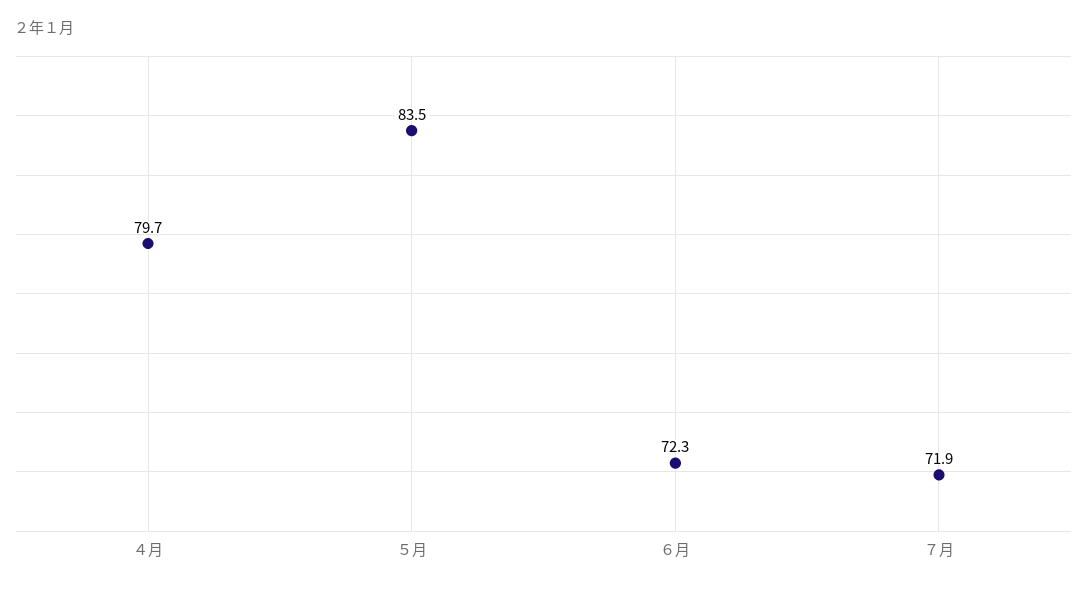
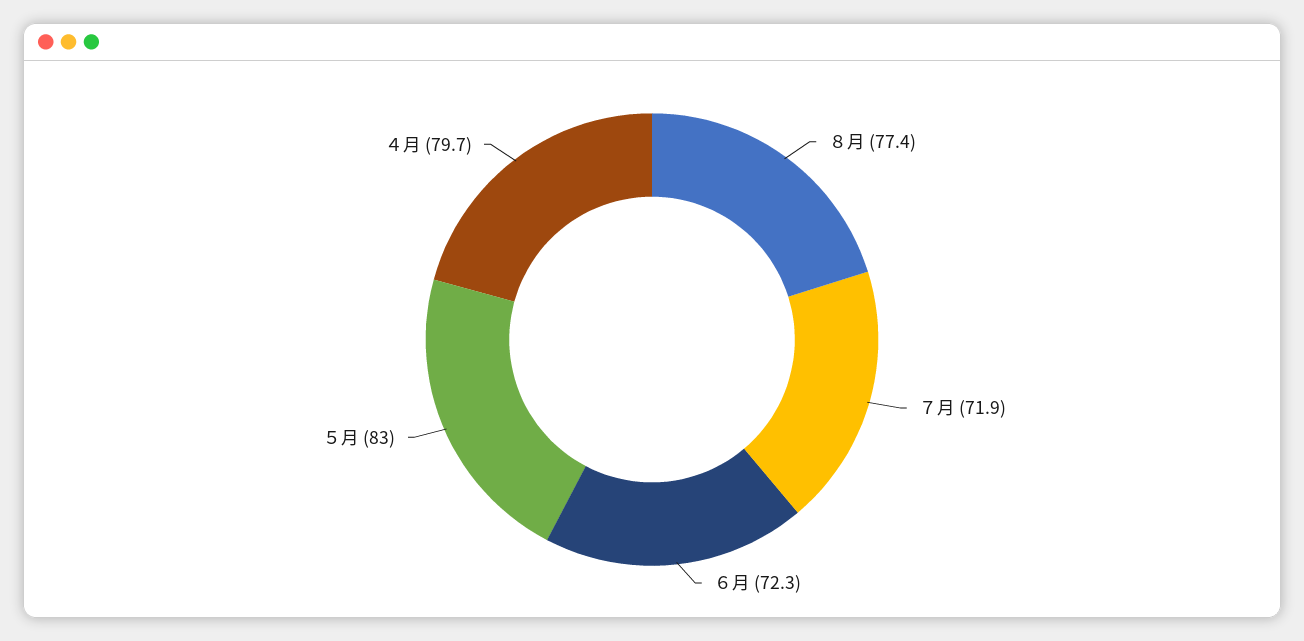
５月: 83.5 -> 83
８月: none -> 77.4

